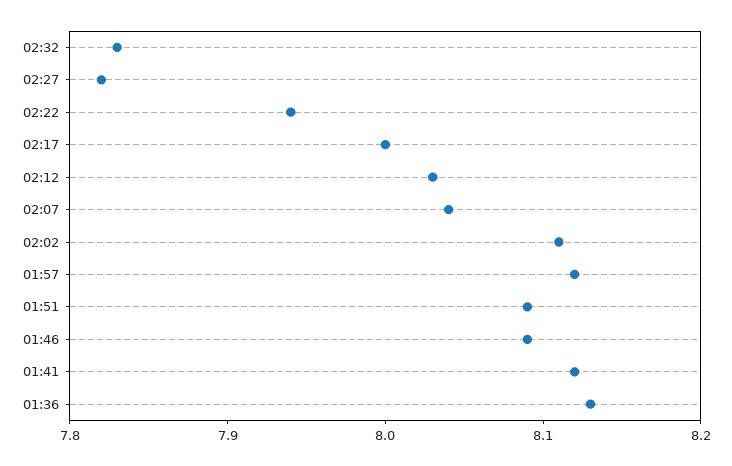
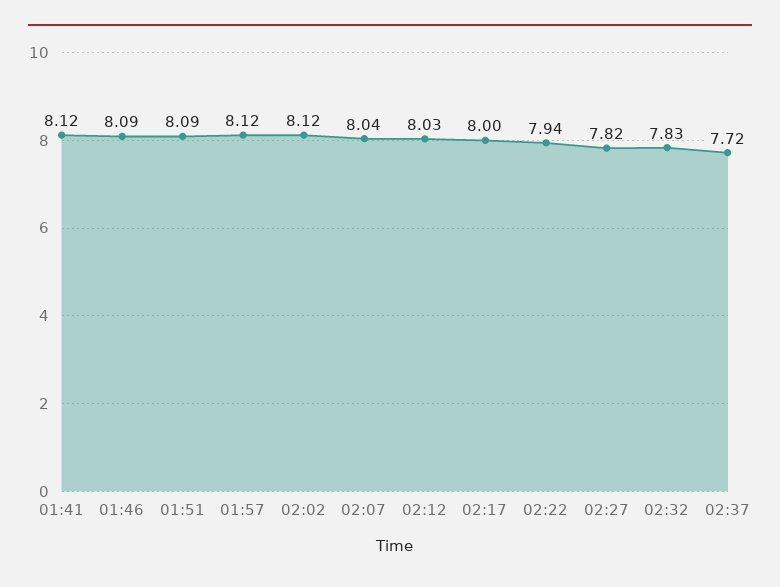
02:02: 8.11 -> 8.12
01:36: 8.13 -> none
02:37: none -> 7.72

